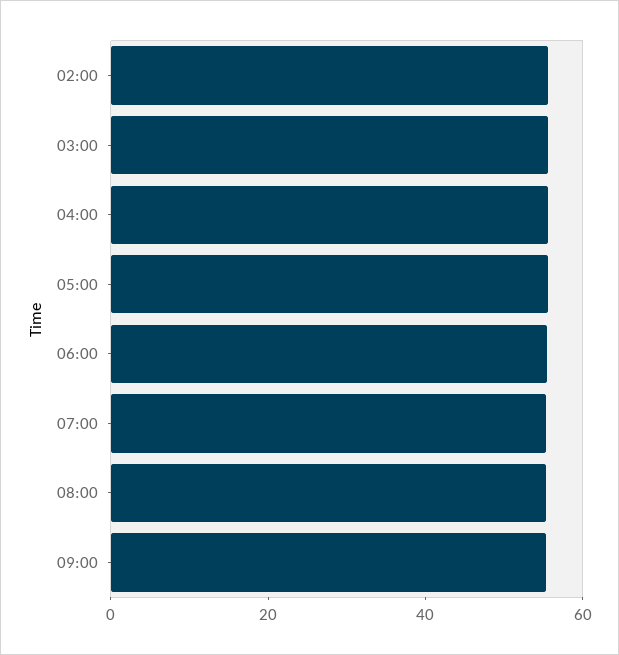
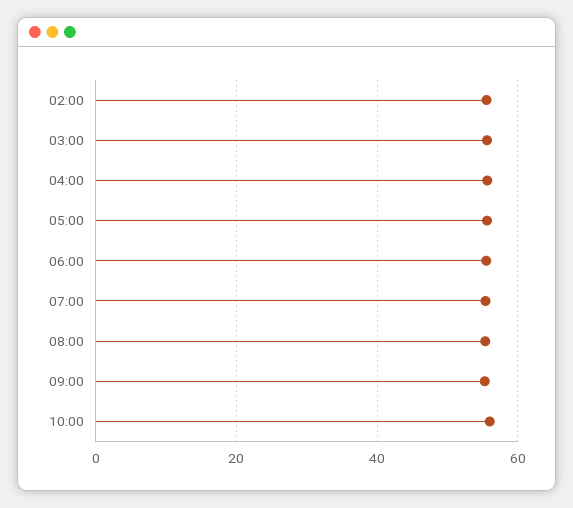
10:00: none -> 56

